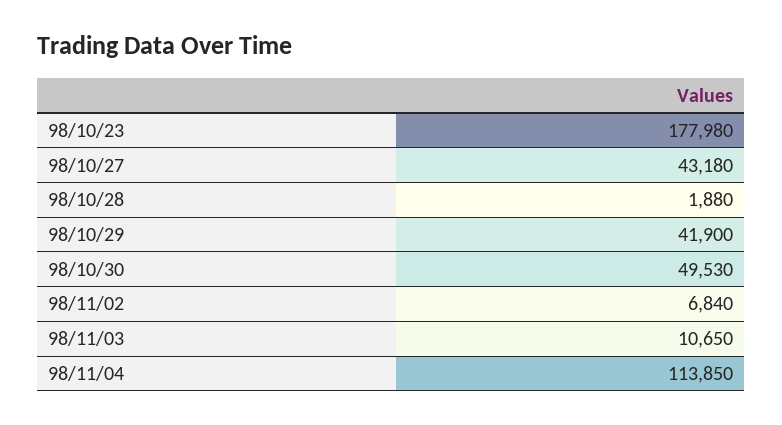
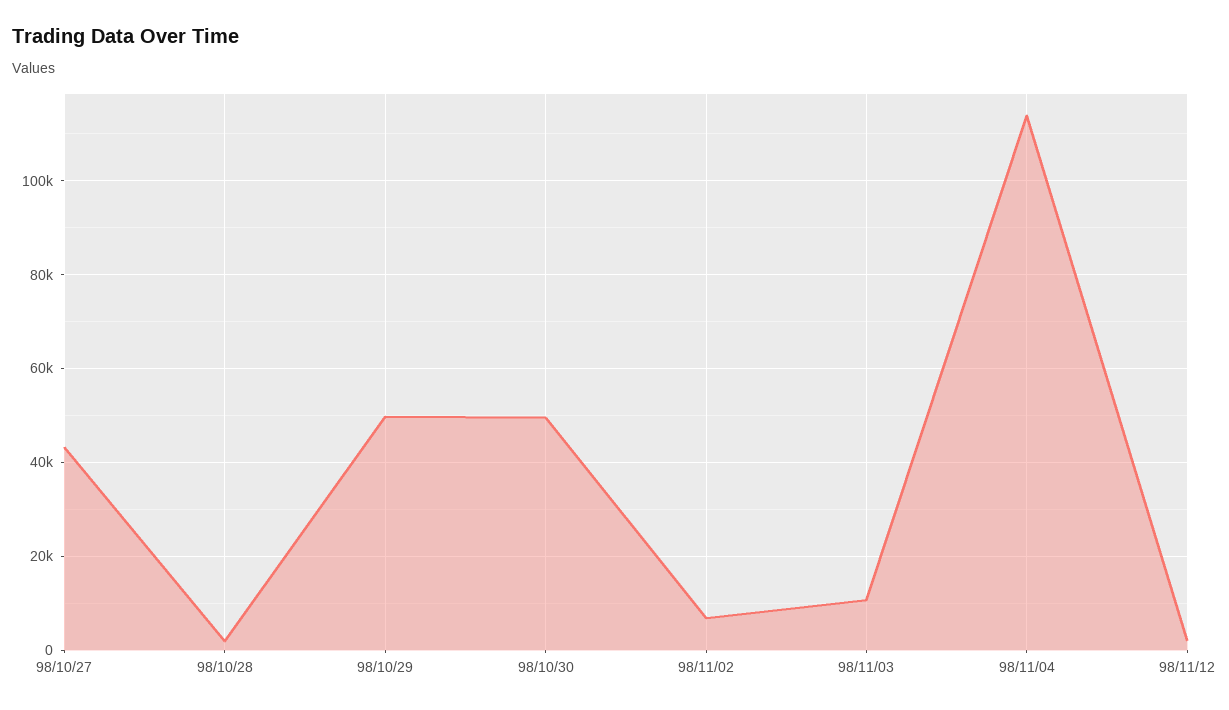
98/10/23: 177980 -> none
98/10/29: 41900 -> 50000
98/11/12: none -> 2000

